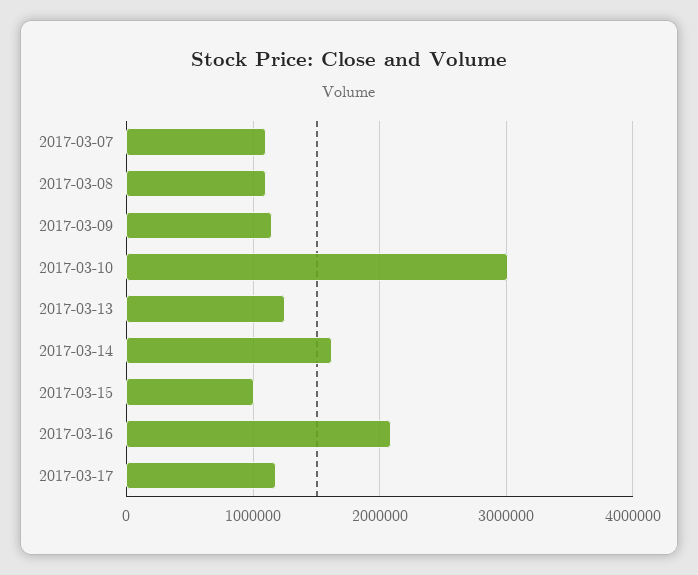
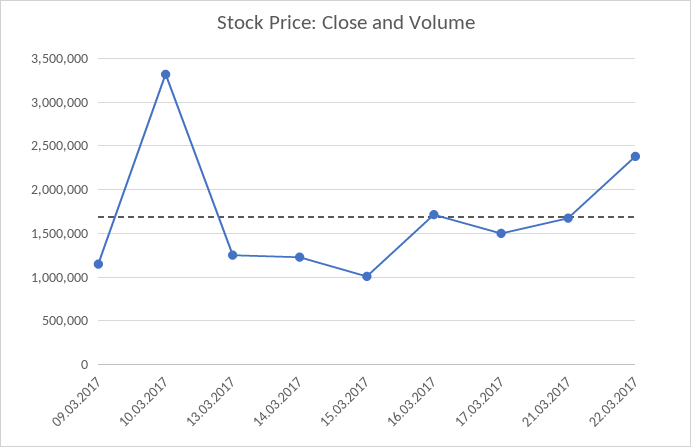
2017-03-07: 1100000 -> none
2017-03-08: 1100000 -> none
2017-03-10: 3000000 -> 3300000
2017-03-14: 1600000 -> 1200000
2017-03-16: 2100000 -> 1700000
2017-03-17: 1200000 -> 1500000
21.03.2017: none -> 1700000
22.03.2017: none -> 2400000

